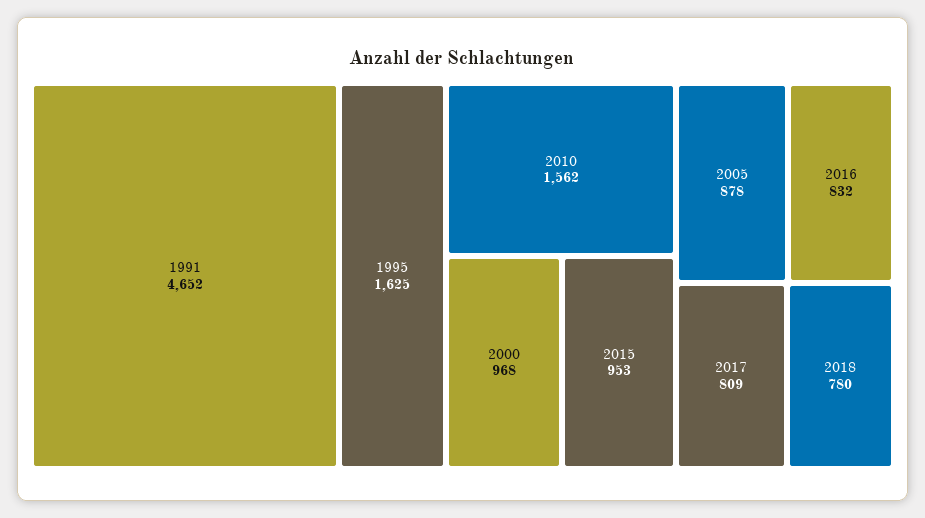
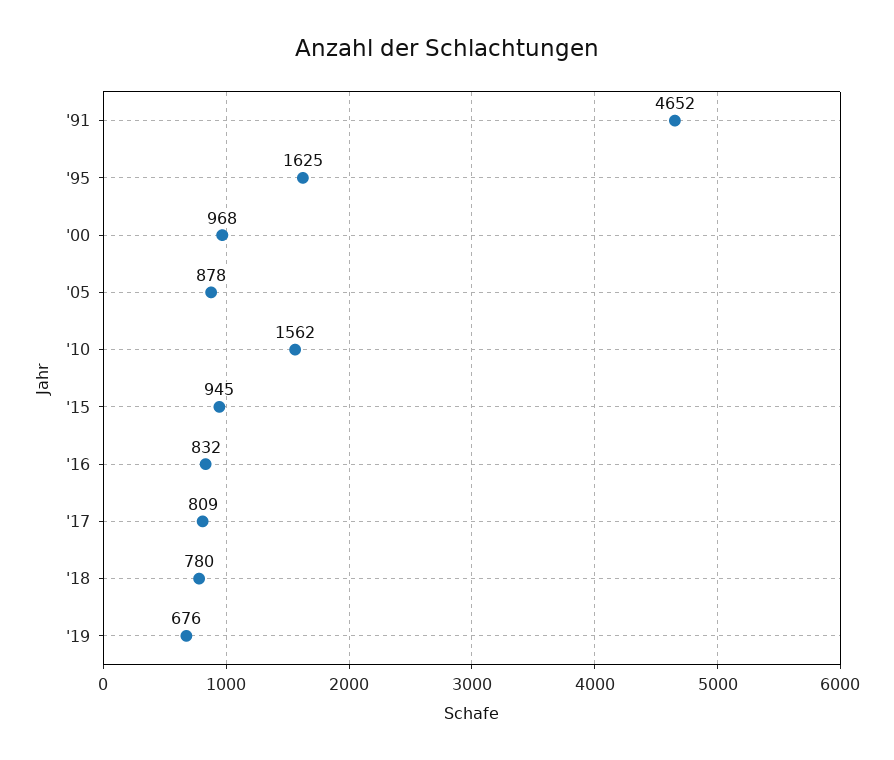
2015: 953 -> 945
'19: none -> 676

